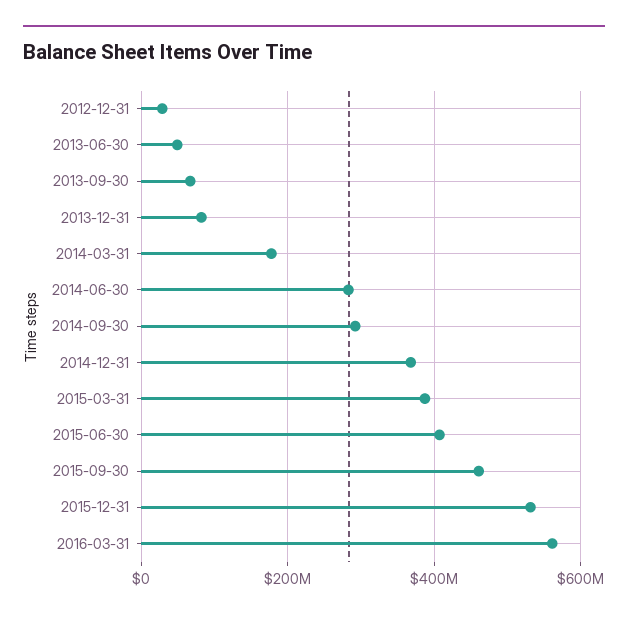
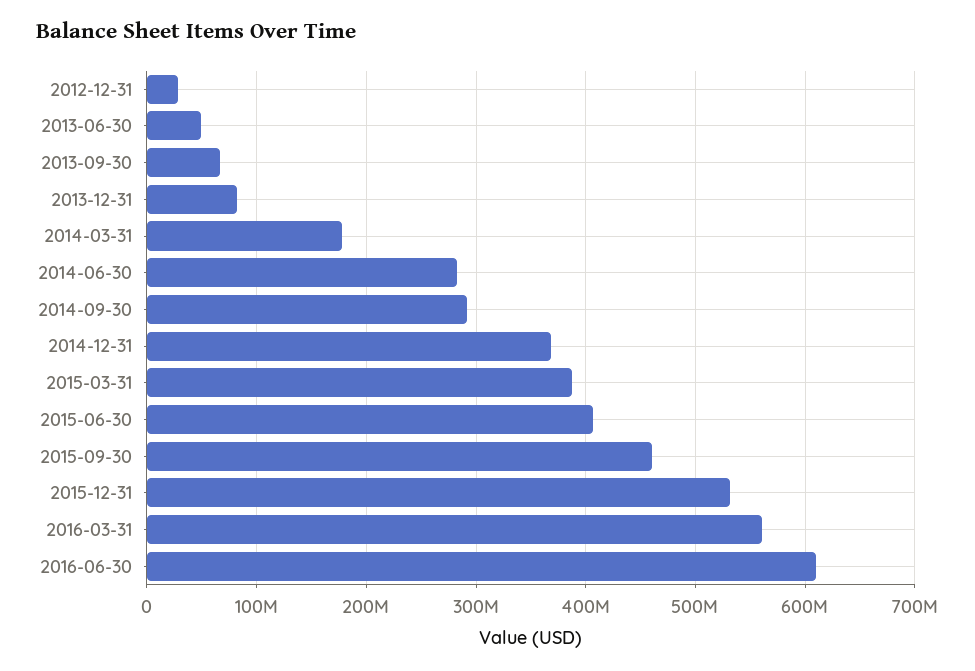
2016-06-30: none -> 610000000

